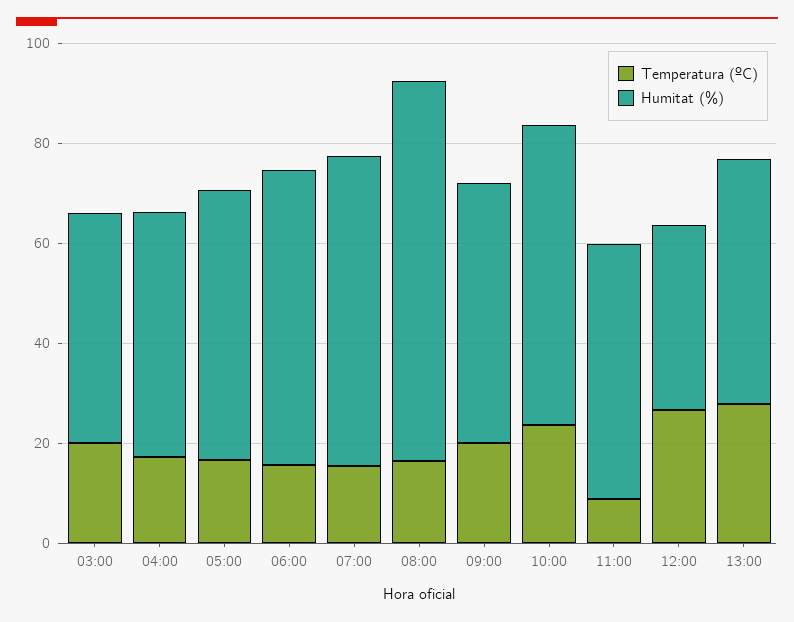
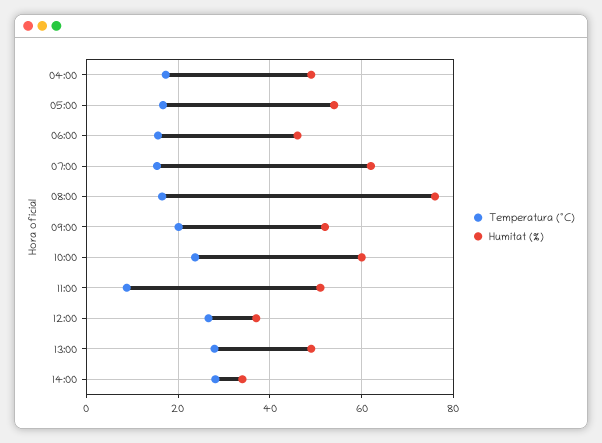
Temperatura (ºC), 03:00: 20 -> none
Humitat (%), 03:00: 45 -> none
Humitat (%), 06:00: 60 -> 46
Temperatura (ºC), 14:00: none -> 28
Humitat (%), 14:00: none -> 34

